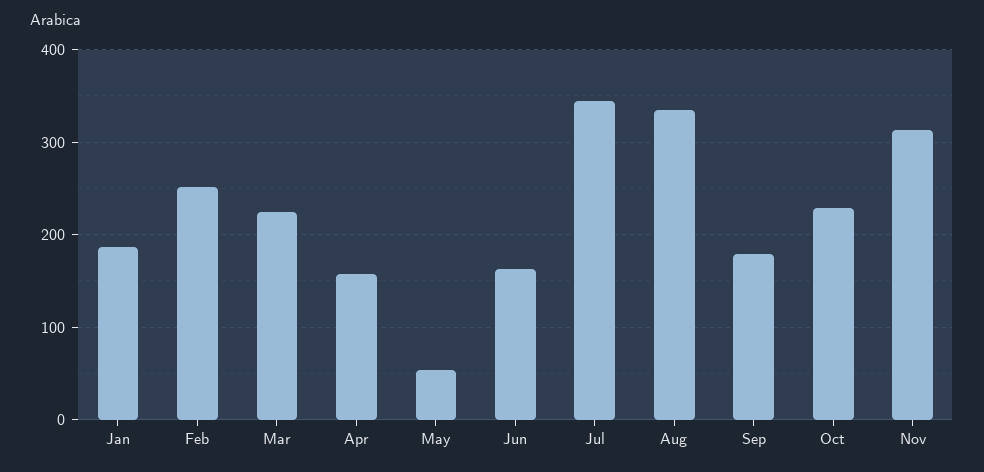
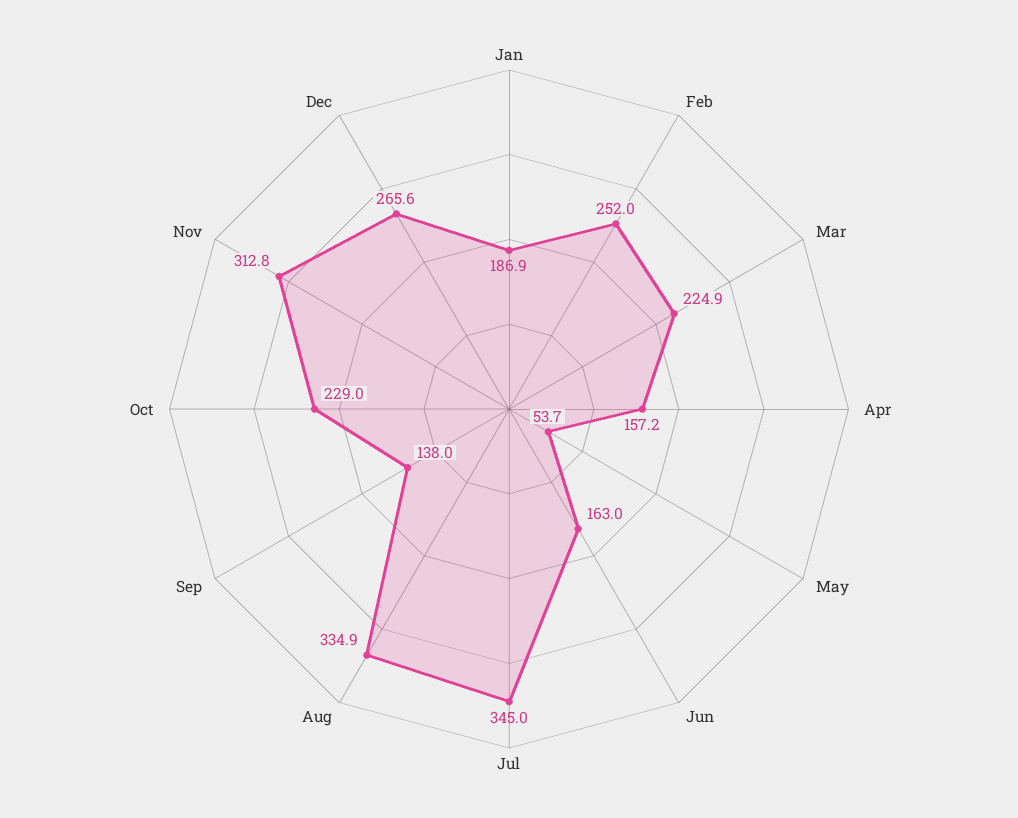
Sep: 180 -> 138
Dec: none -> 265.6

